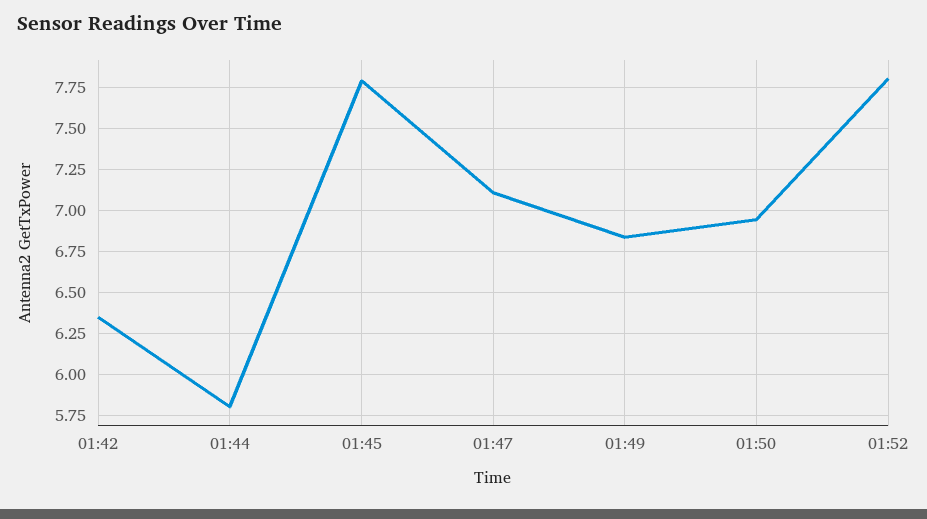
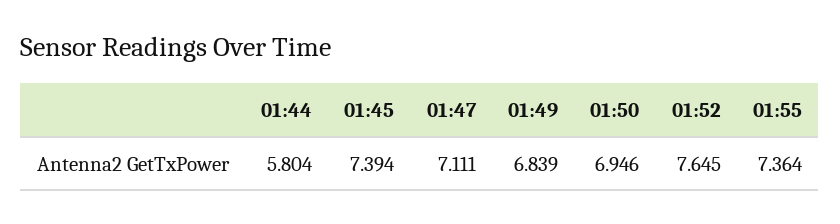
01:42: 6.35 -> none
01:45: 7.8 -> 7.394
01:52: 7.8 -> 7.645
01:55: none -> 7.364

